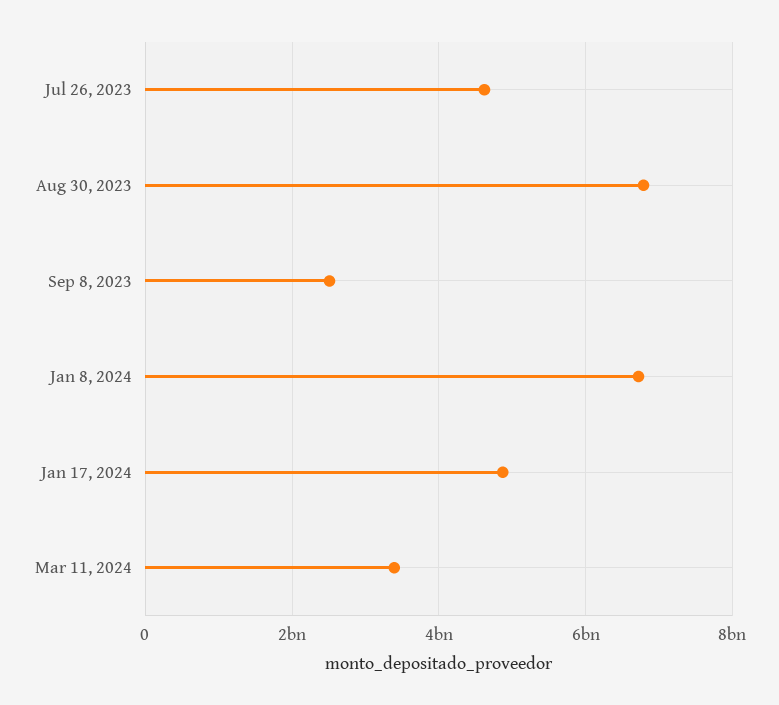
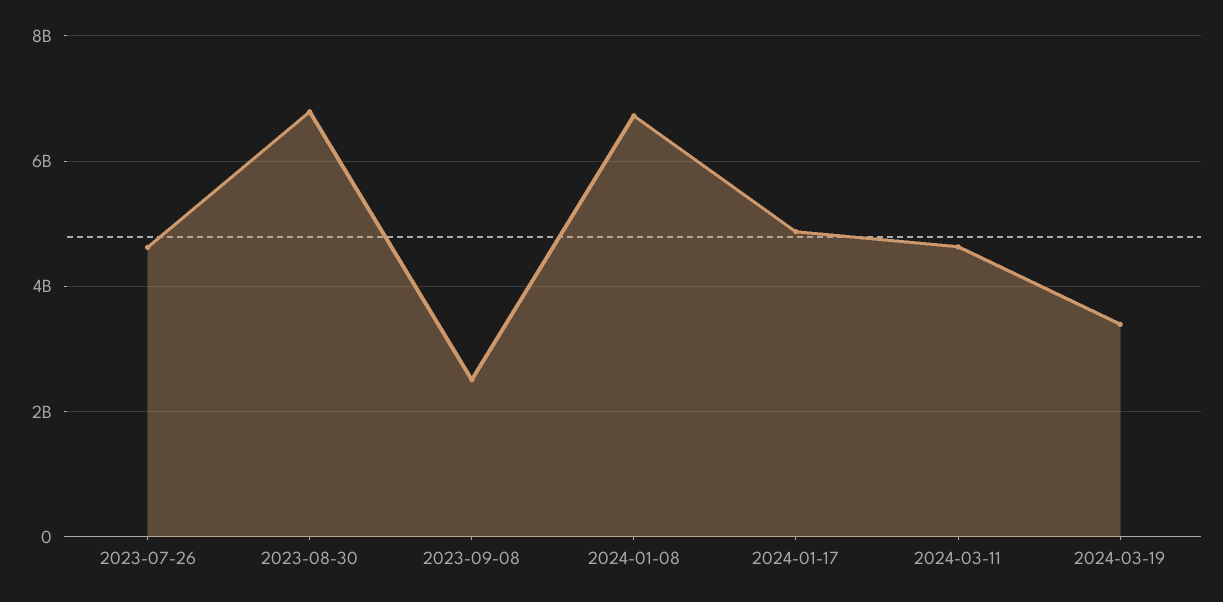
Mar 11, 2024: 3400000000 -> 4600000000
2024-03-19: none -> 3400000000

